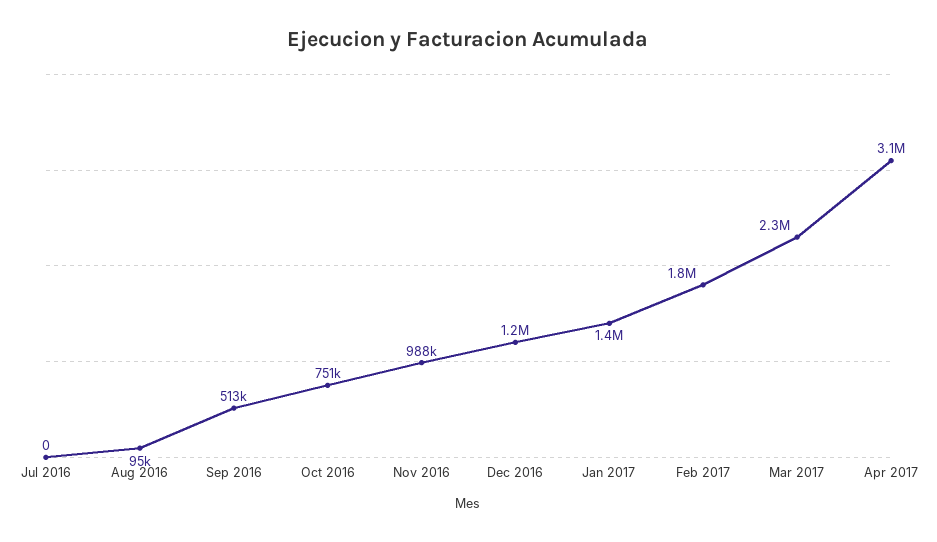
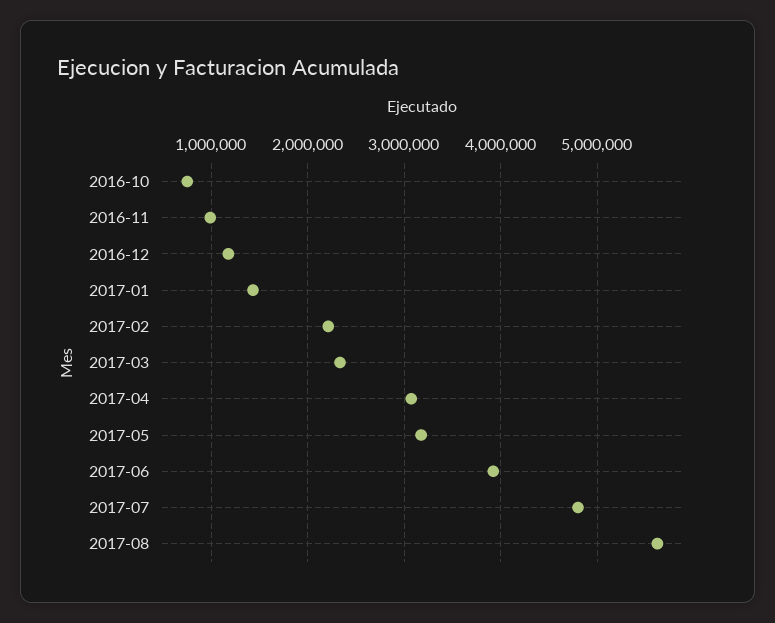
Jul 2016: 0 -> none
Aug 2016: 95000 -> none
Sep 2016: 513000 -> none
Feb 2017: 1800000 -> 2200000
2017-05: none -> 3200000
2017-06: none -> 3900000
2017-07: none -> 4800000
2017-08: none -> 5600000

